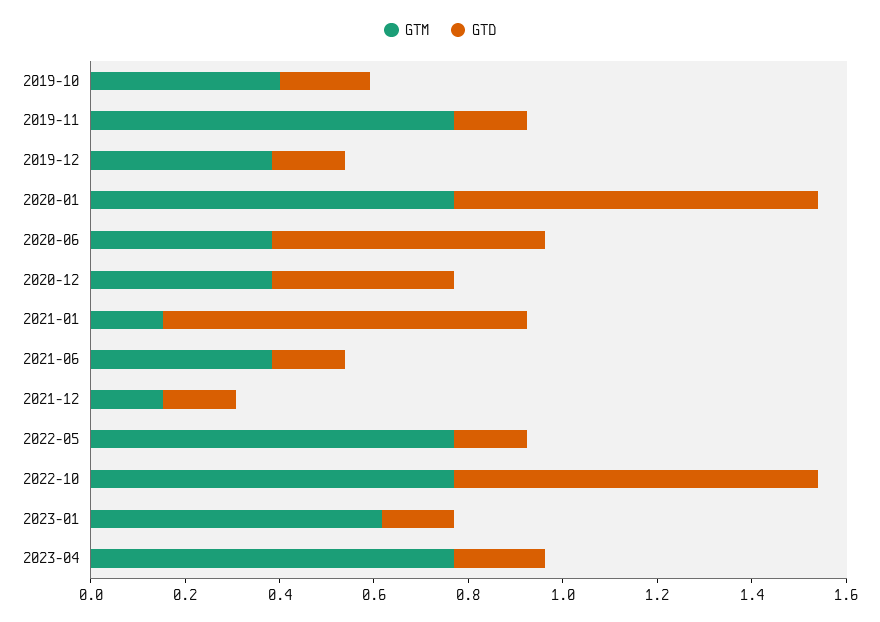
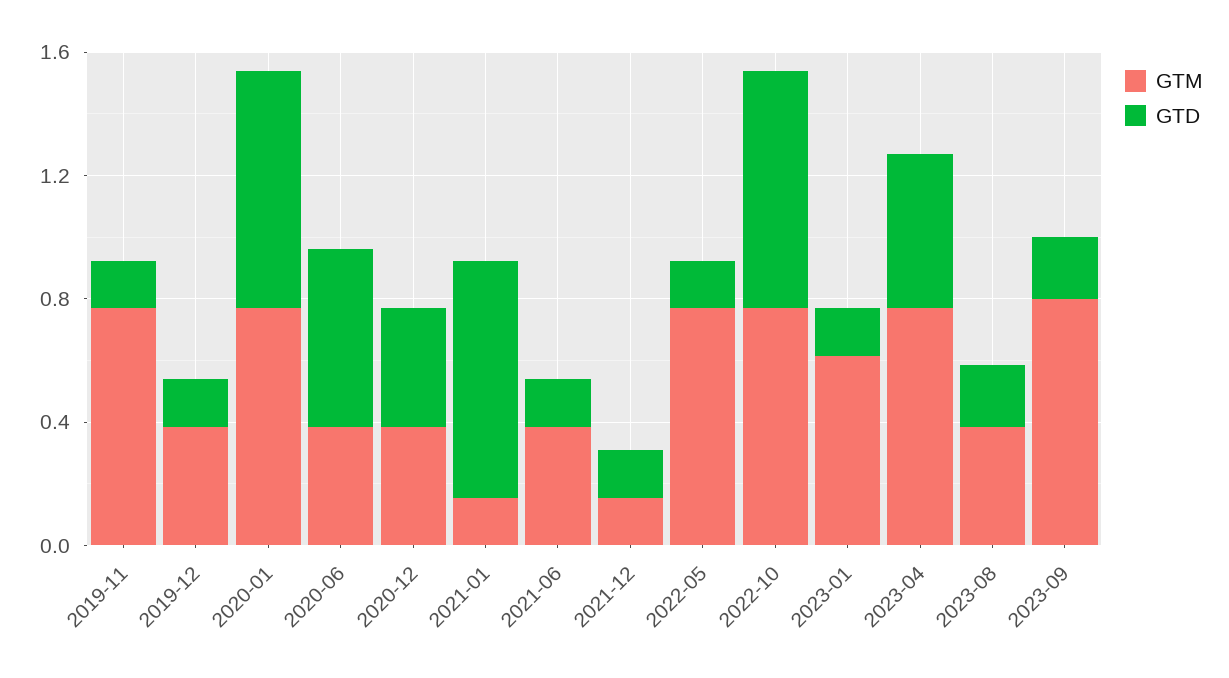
GTM, 2019-10: 0.4 -> none
GTD, 2019-10: 0.2 -> none
GTD, 2023-04: 0.2 -> 0.5
GTM, 2023-08: none -> 0.4
GTD, 2023-08: none -> 0.2
GTM, 2023-09: none -> 0.8
GTD, 2023-09: none -> 0.2

